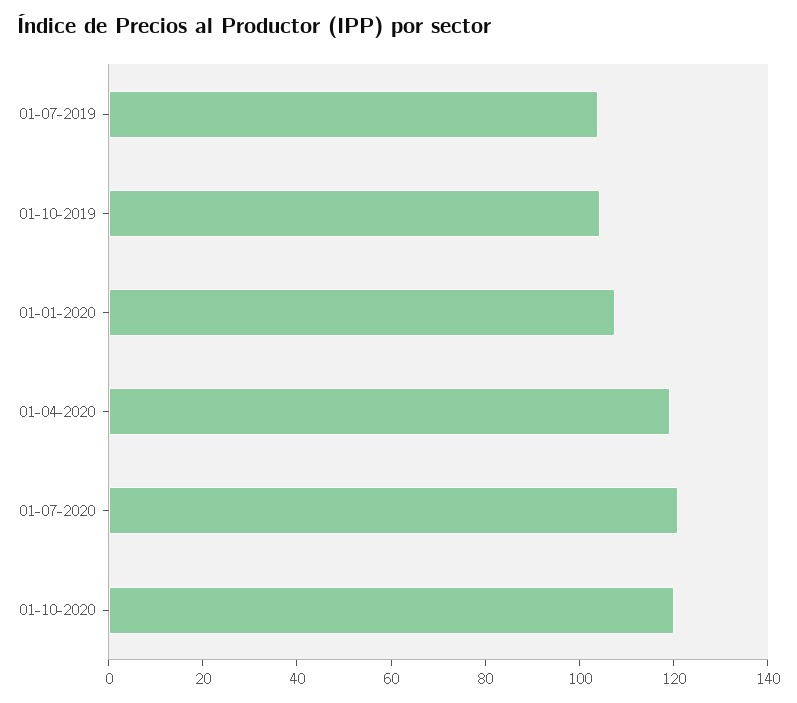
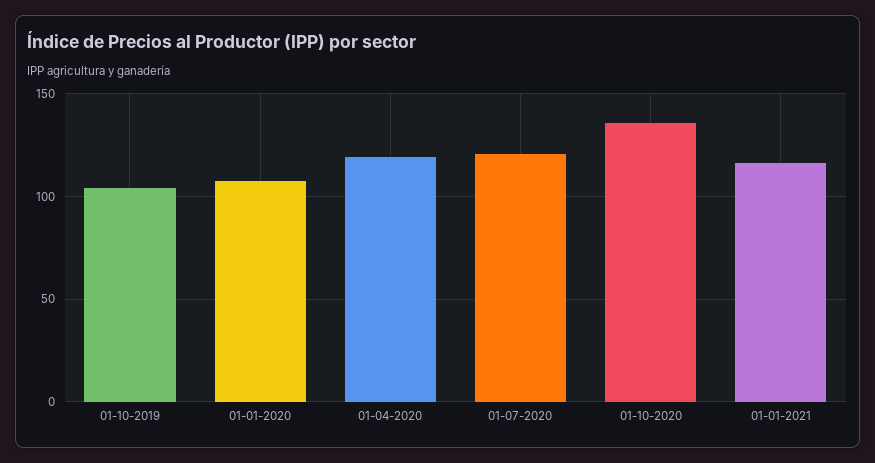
01-07-2019: 105 -> none
01-10-2020: 120 -> 135
01-01-2021: none -> 115

